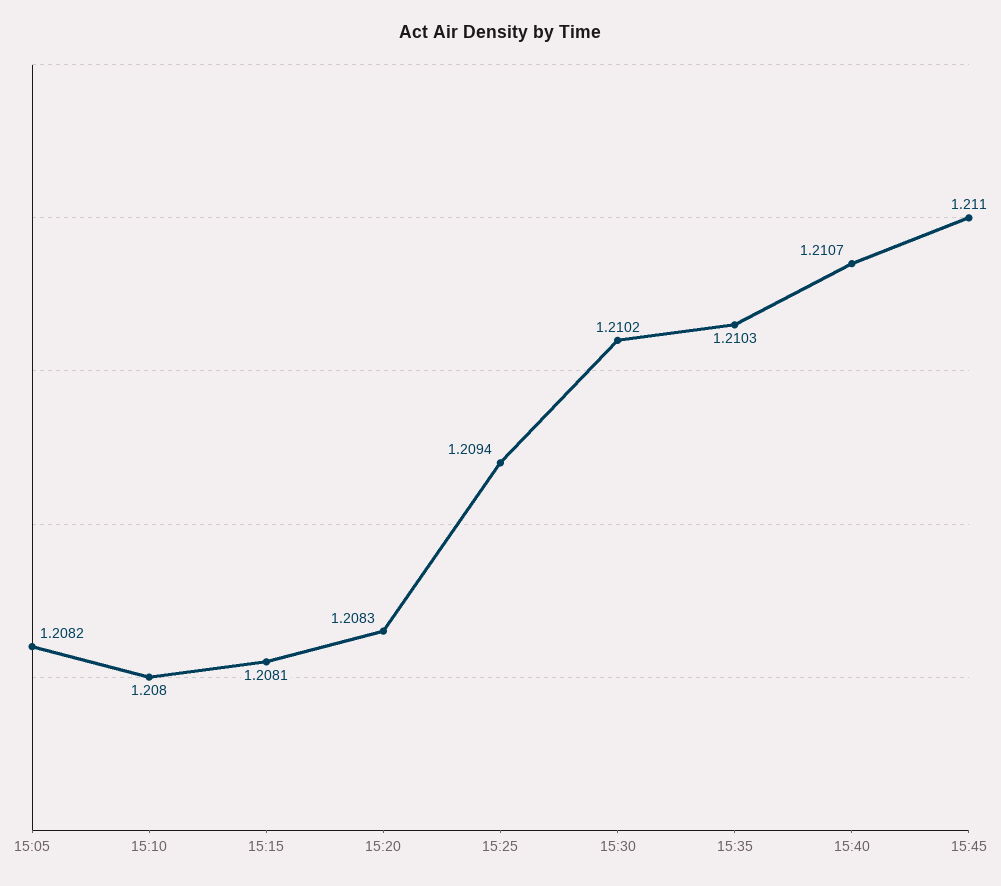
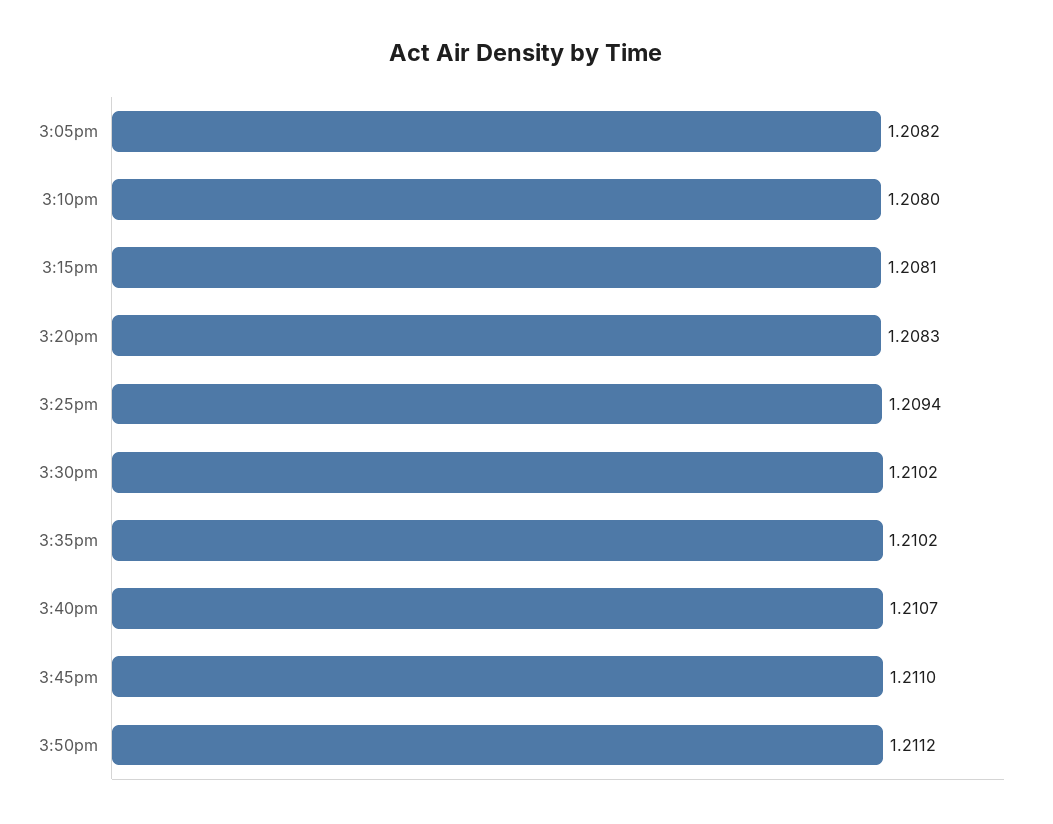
15:35: 1.2103 -> 1.2102
3:50pm: none -> 1.2112

